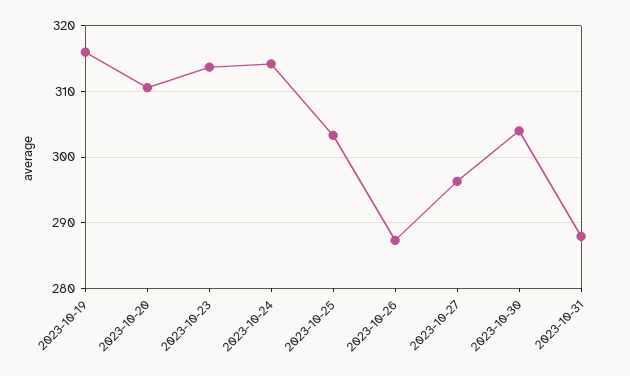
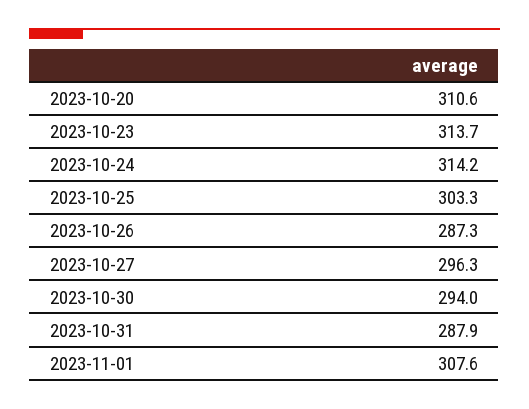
2023-10-19: 316 -> none
2023-10-30: 304 -> 294
2023-11-01: none -> 307.6

